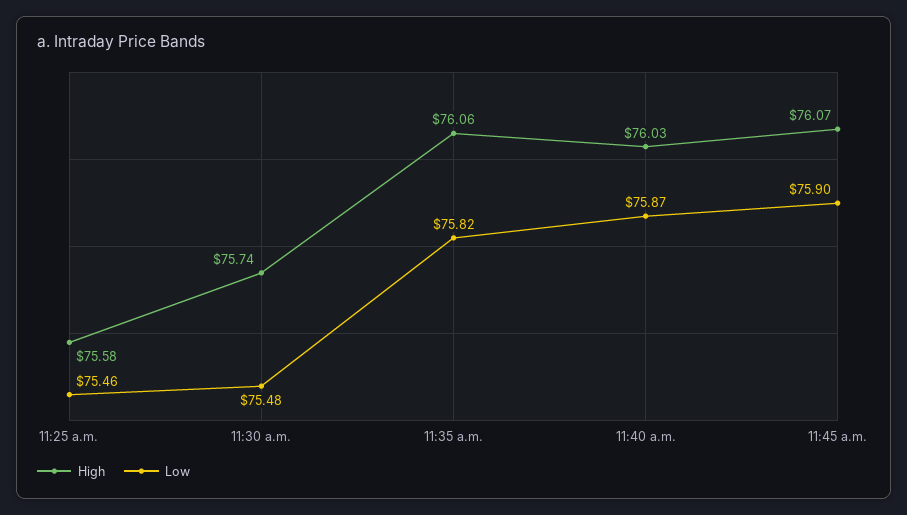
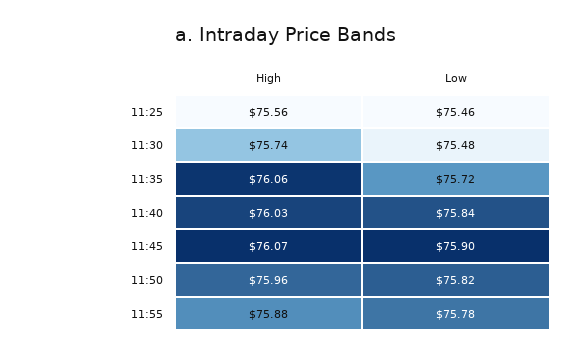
High, 11:25 a.m.: 75.58 -> 75.56
Low, 11:35 a.m.: 75.82 -> 75.72
Low, 11:40 a.m.: 75.87 -> 75.84
High, 11:50: none -> 75.96
Low, 11:50: none -> 75.82
High, 11:55: none -> 75.88
Low, 11:55: none -> 75.78

